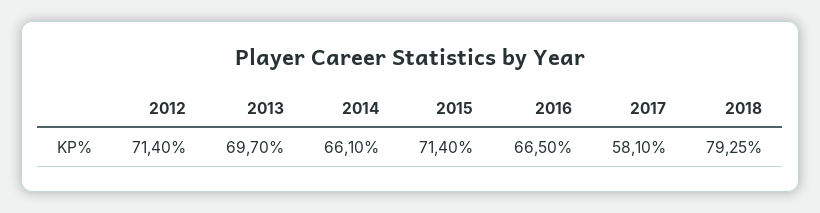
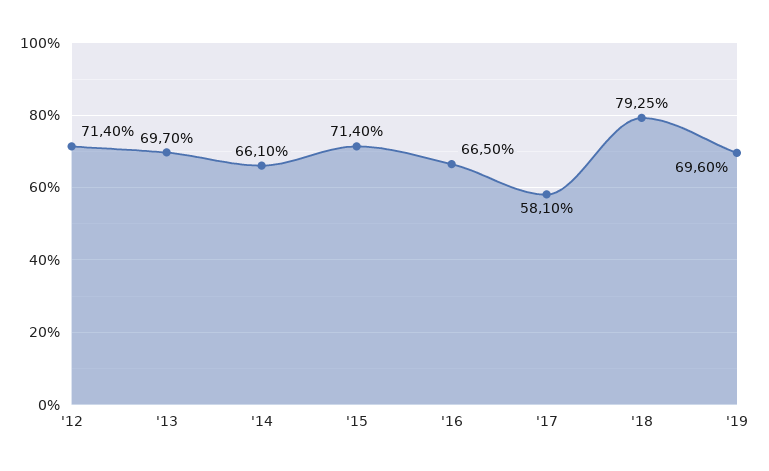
'19: none -> 69.6

